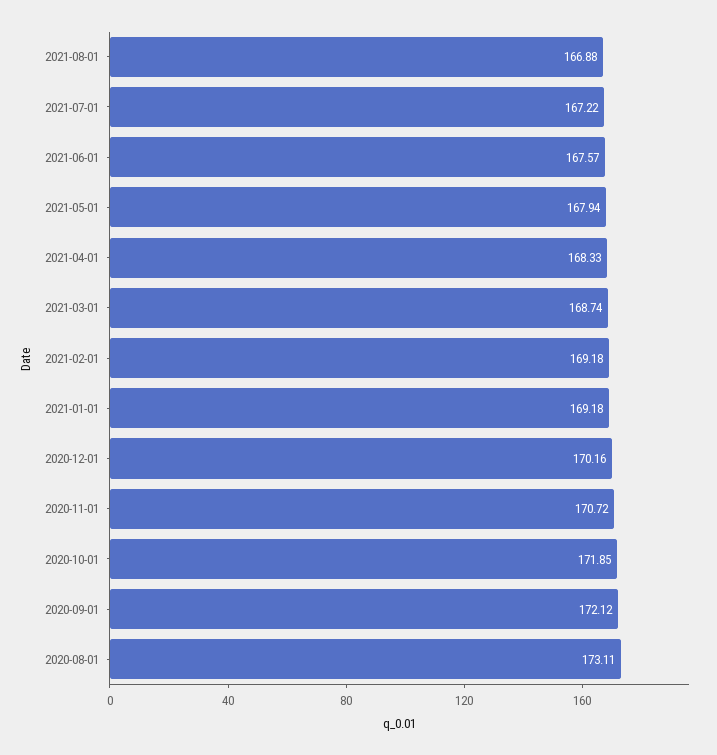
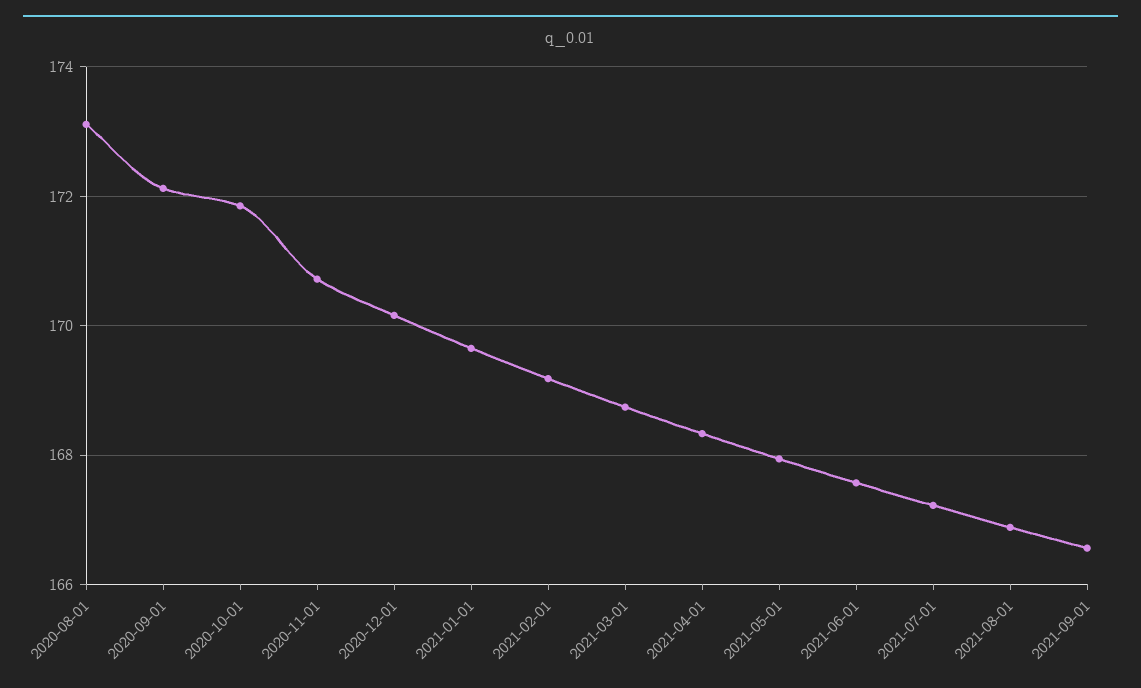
2021-01-01: 169.18 -> 169.6
2021-09-01: none -> 166.6

